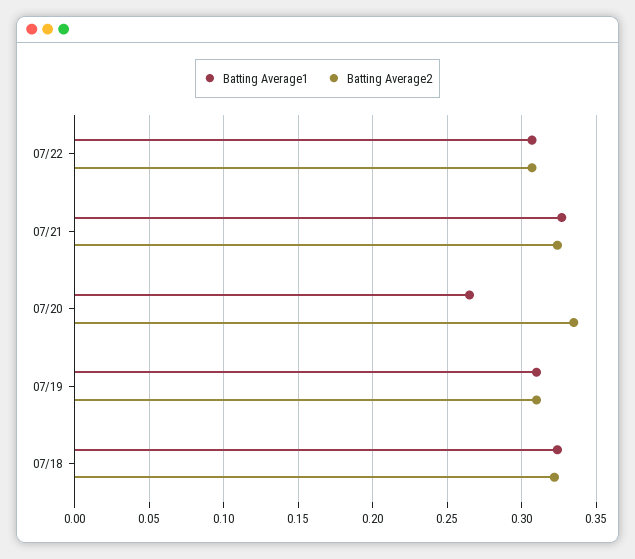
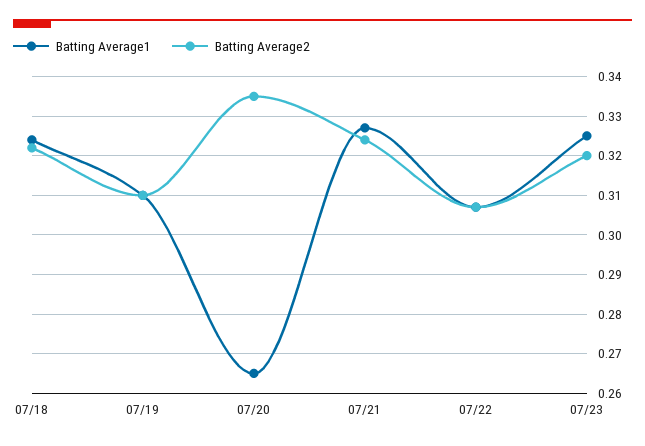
Batting Average1, 07/23: none -> 0.325
Batting Average2, 07/23: none -> 0.32

